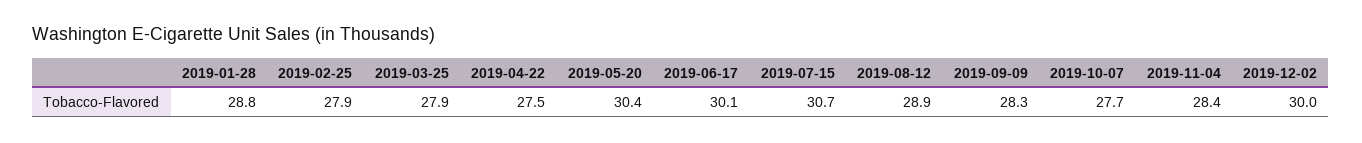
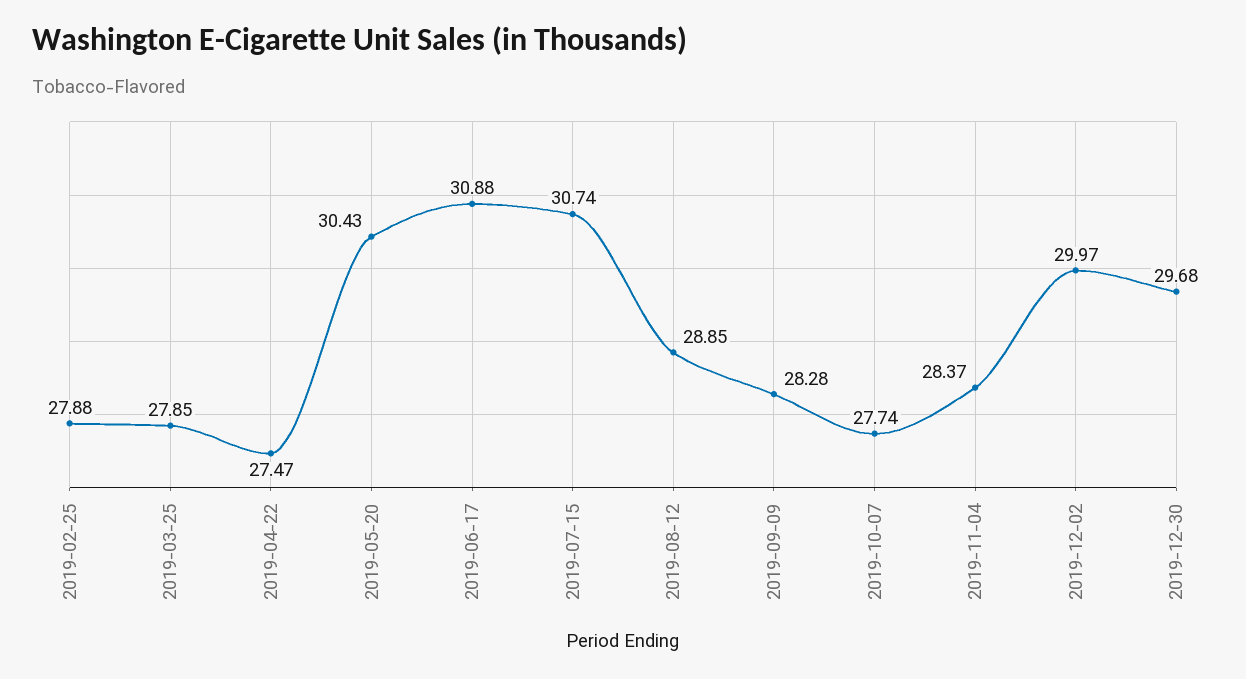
2019-01-28: 28.8 -> none
2019-06-17: 30.1 -> 30.88
2019-12-30: none -> 29.68

